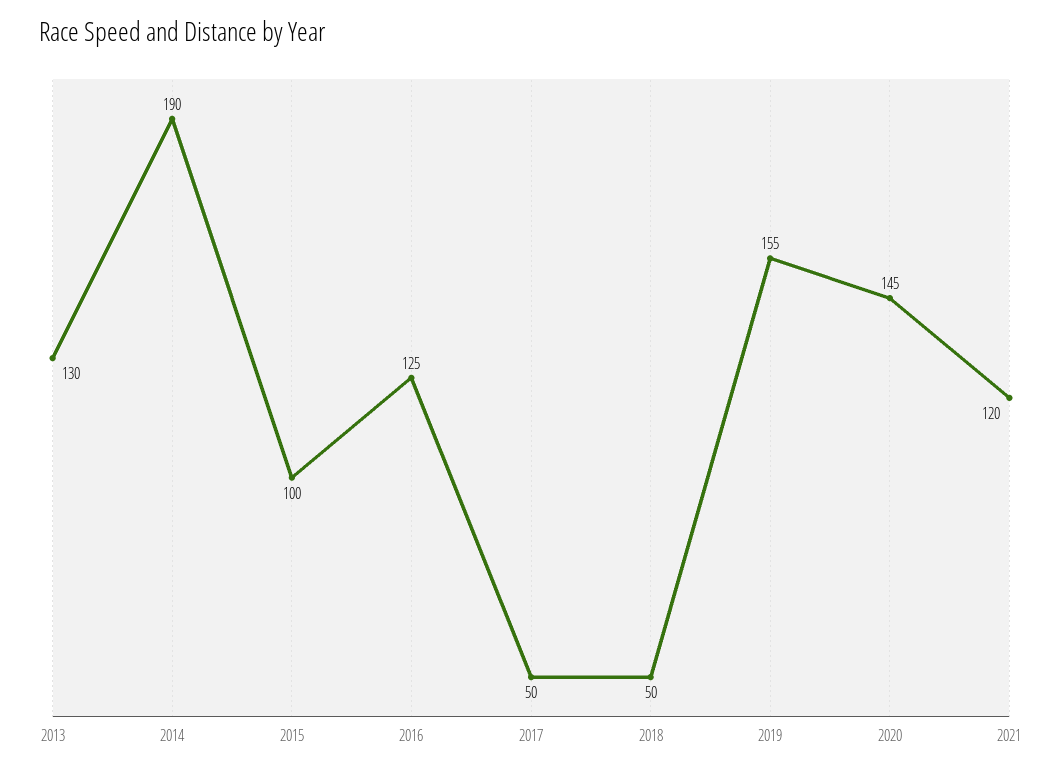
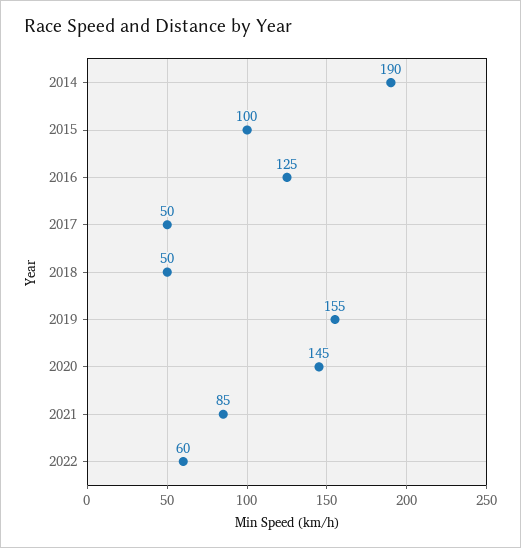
2013: 130 -> none
2021: 120 -> 85
2022: none -> 60

